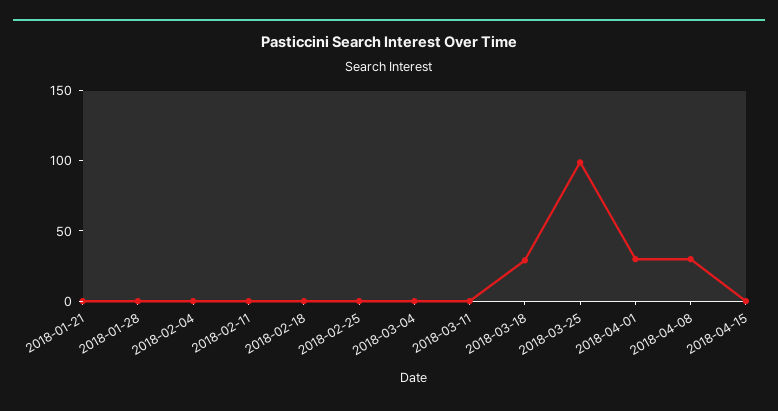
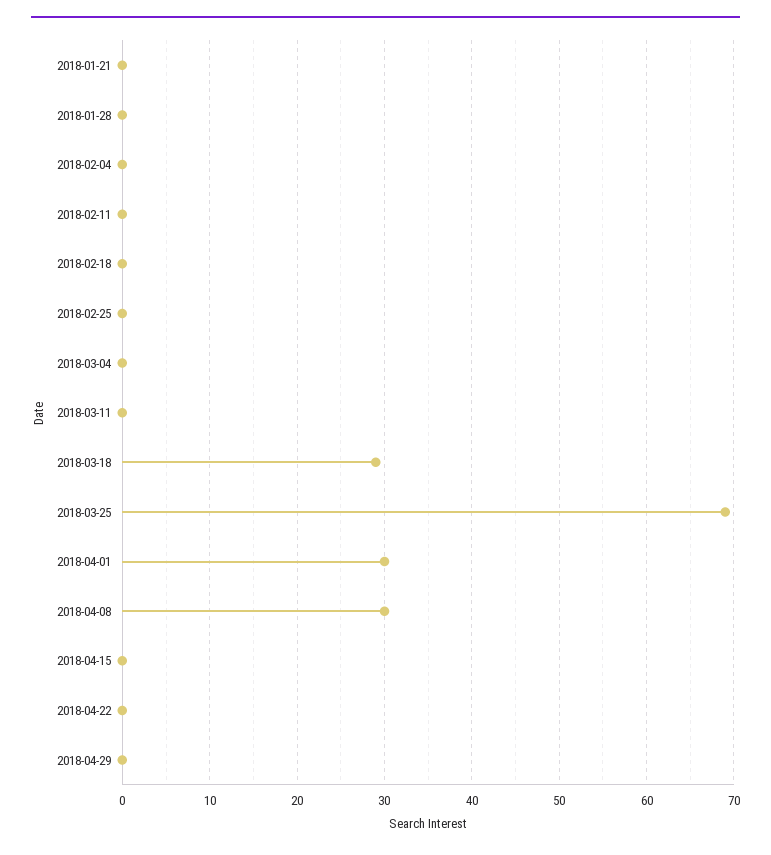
2018-03-25: 100 -> 69
2018-04-22: none -> 0
2018-04-29: none -> 0

